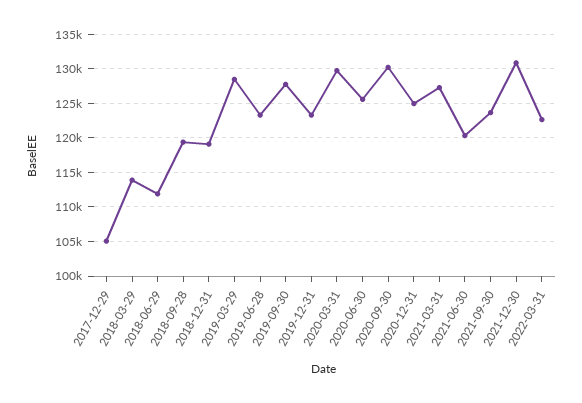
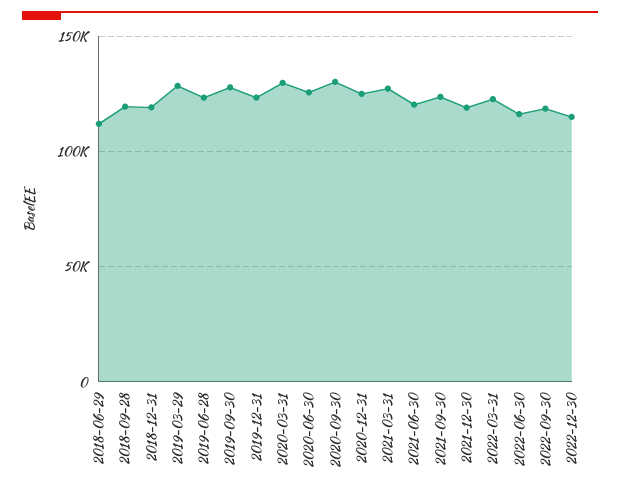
2017-12-29: 105000 -> none
2018-03-29: 114000 -> none
2021-12-30: 131000 -> 120000
2022-06-30: none -> 115000
2022-09-30: none -> 120000
2022-12-30: none -> 115000

